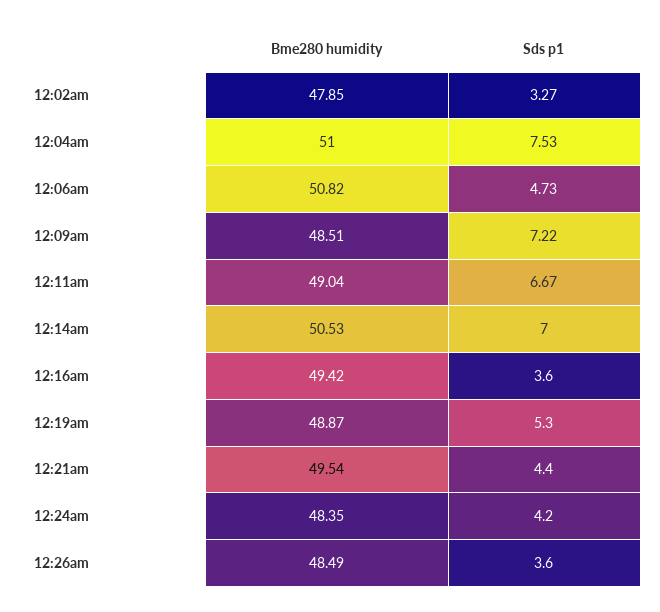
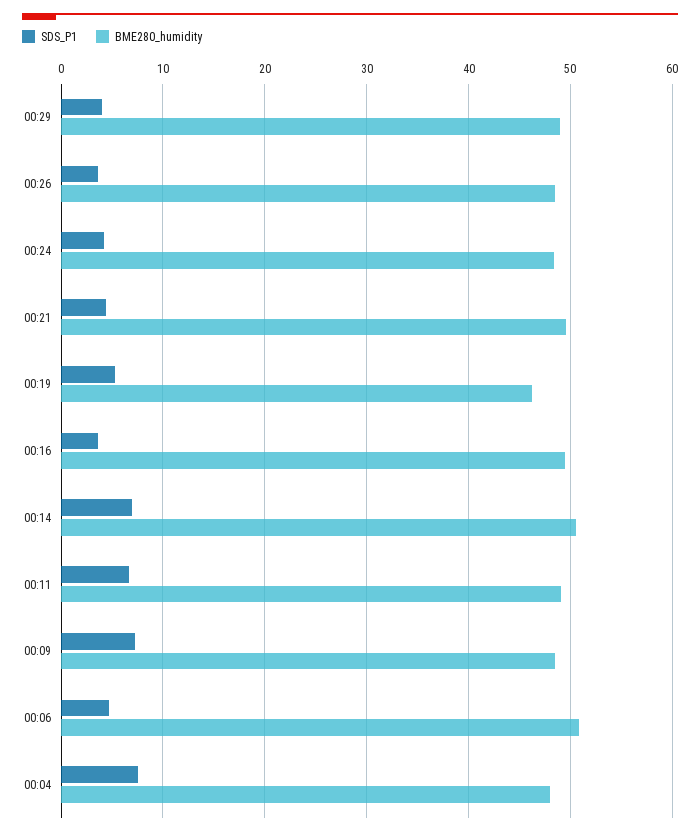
Bme280 humidity, 12:02am: 47.85 -> none
Sds p1, 12:02am: 3.27 -> none
Bme280 humidity, 12:04am: 51 -> 48
Bme280 humidity, 12:19am: 48.87 -> 46
Sds p1, 00:29: none -> 4
Bme280 humidity, 00:29: none -> 49

